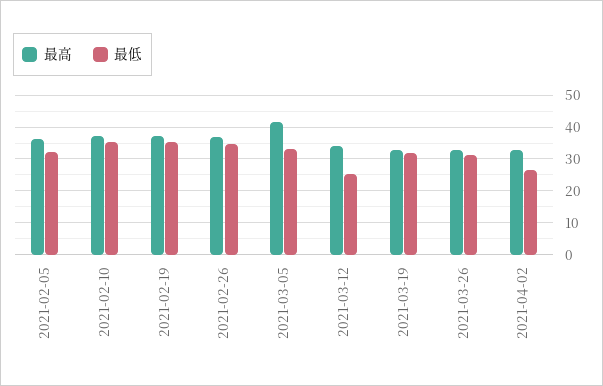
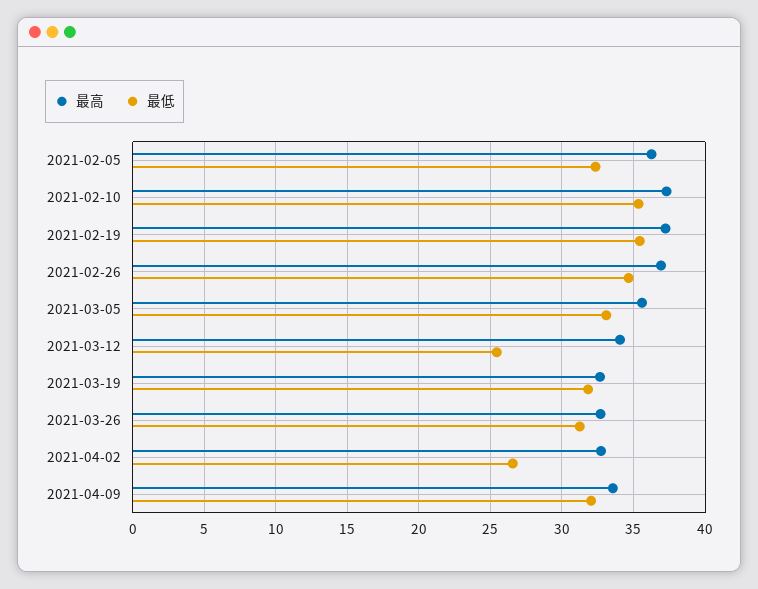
最高, 2021-03-05: 42 -> 35.5
最高, 2021-04-09: none -> 33.5
最低, 2021-04-09: none -> 32

